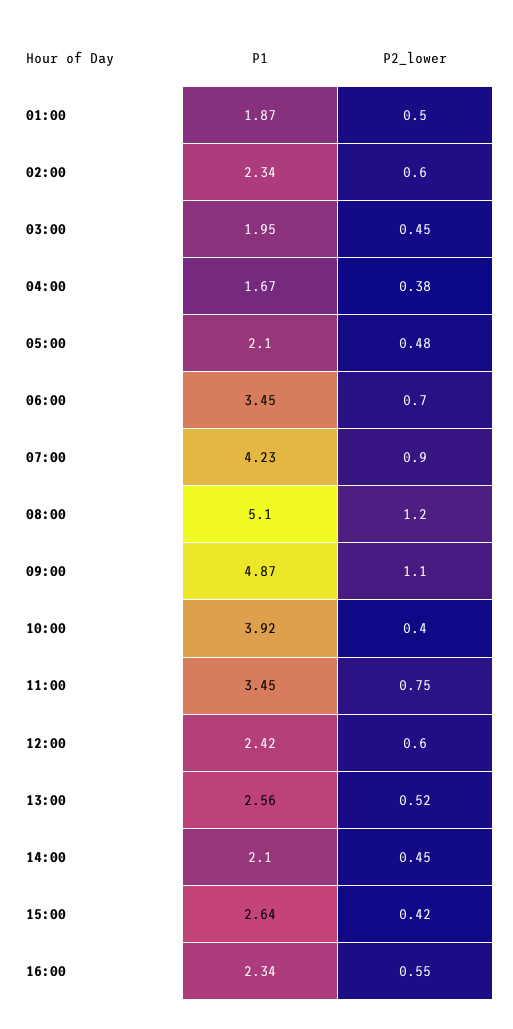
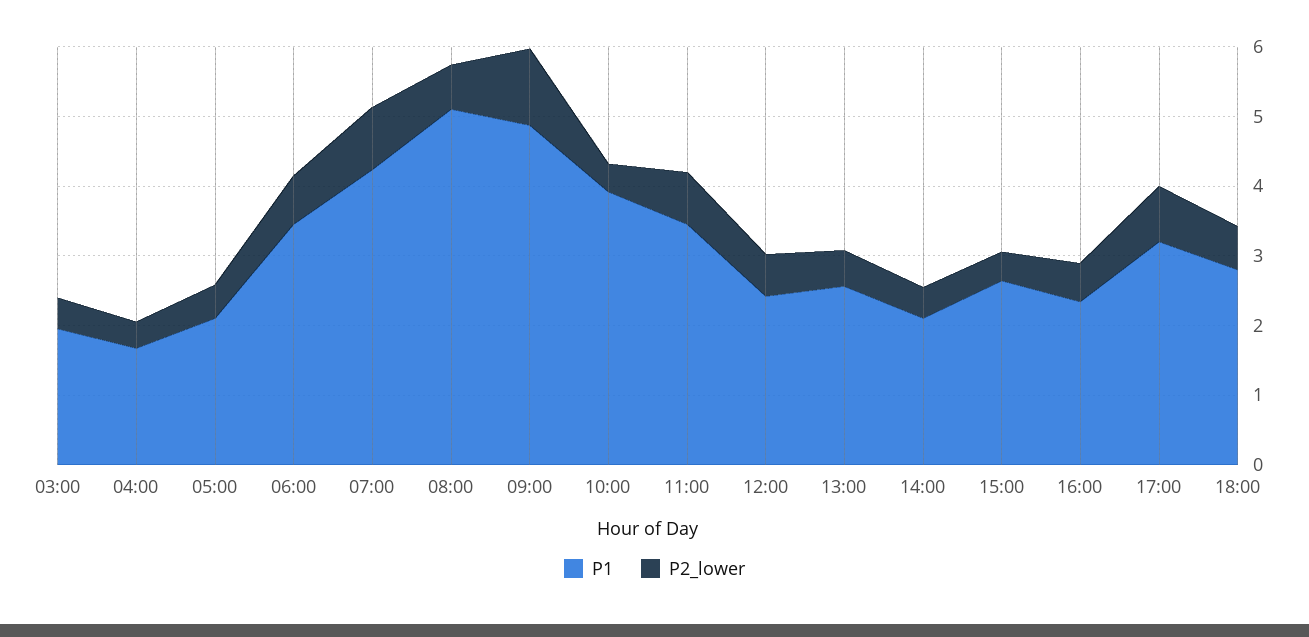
P1, 01:00: 1.87 -> none
P2_lower, 01:00: 0.5 -> none
P1, 02:00: 2.34 -> none
P2_lower, 02:00: 0.6 -> none
P2_lower, 08:00: 1.2 -> 0.6
P1, 17:00: none -> 3.2
P2_lower, 17:00: none -> 0.8
P1, 18:00: none -> 2.8
P2_lower, 18:00: none -> 0.6

